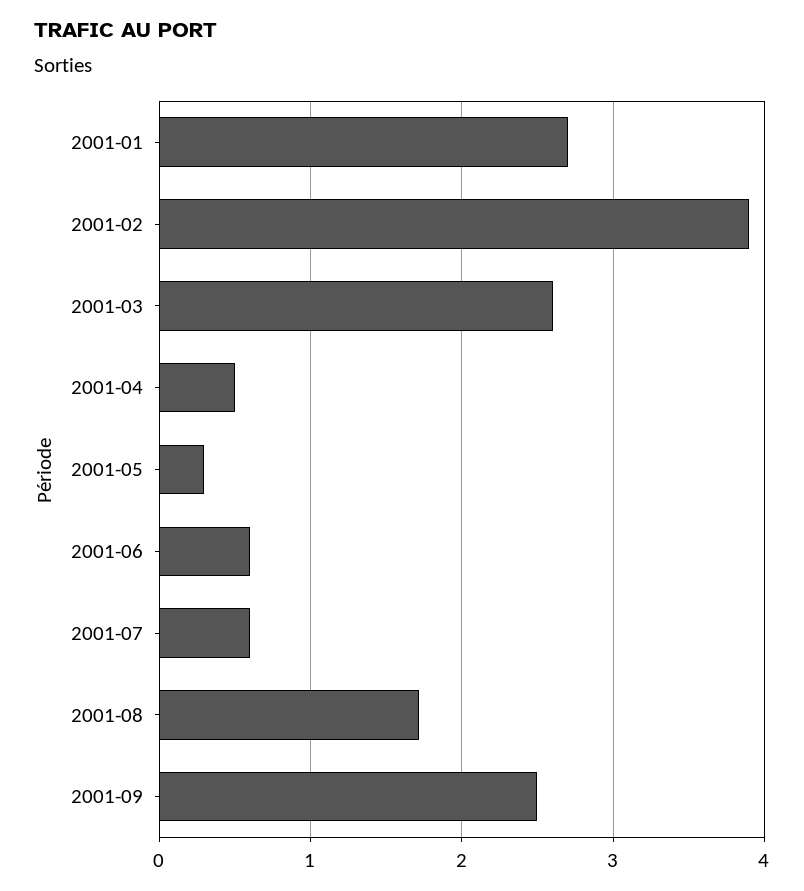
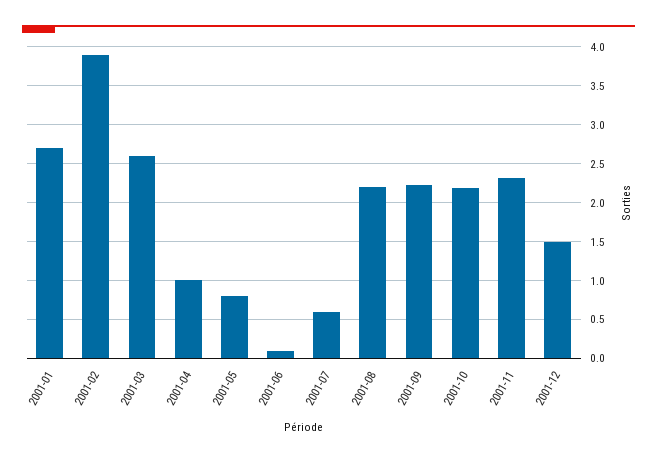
2001-04: 0.5 -> 1
2001-05: 0.3 -> 0.8
2001-06: 0.6 -> 0.1
2001-08: 1.7 -> 2.2
2001-09: 2.5 -> 2.2
2001-10: none -> 2.2
2001-11: none -> 2.3
2001-12: none -> 1.5

